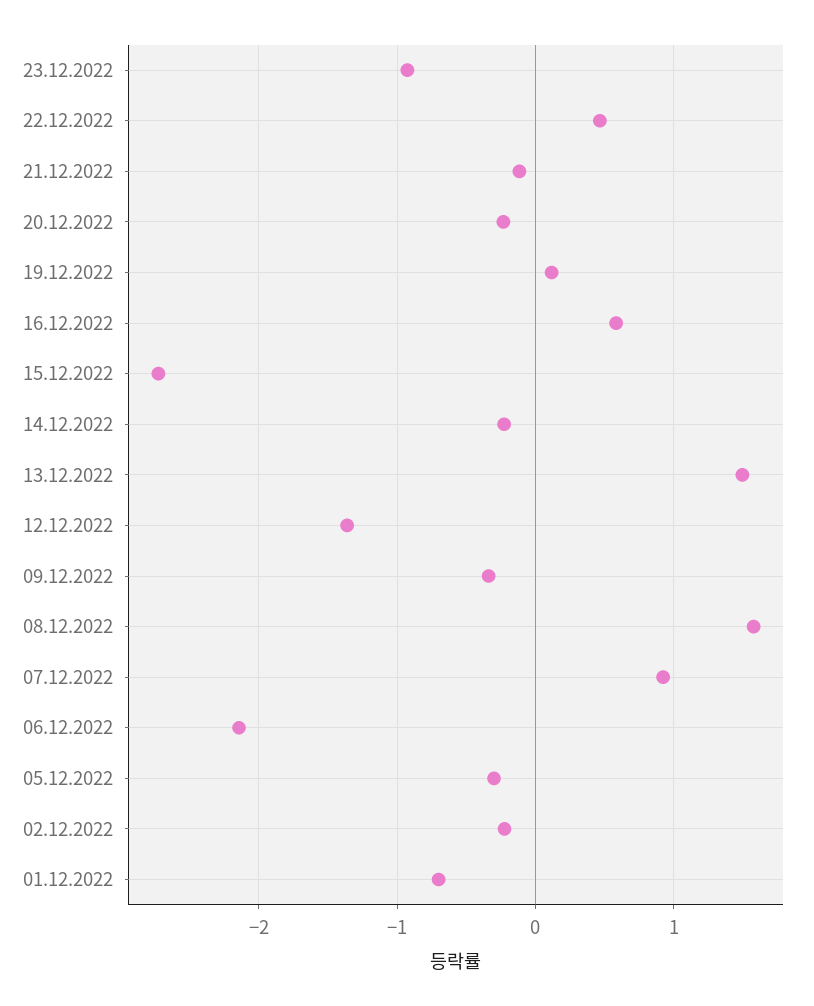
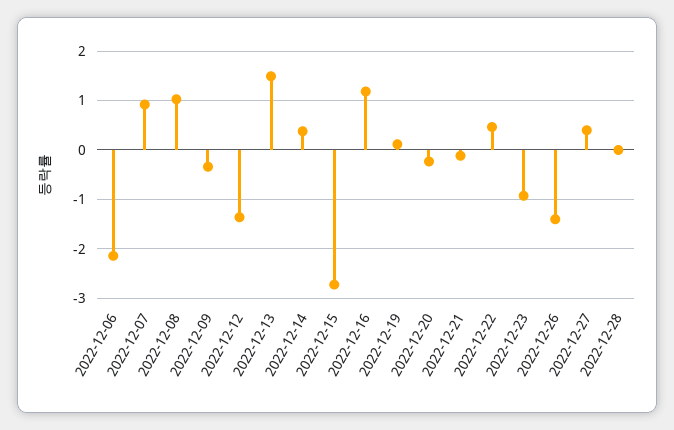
16.12.2022: 0.6 -> 1.2
14.12.2022: -0.2 -> 0.4
08.12.2022: 1.6 -> 1
05.12.2022: -0.3 -> none
02.12.2022: -0.2 -> none
01.12.2022: -0.7 -> none
2022-12-26: none -> -1.4
2022-12-27: none -> 0.4
2022-12-28: none -> 0

